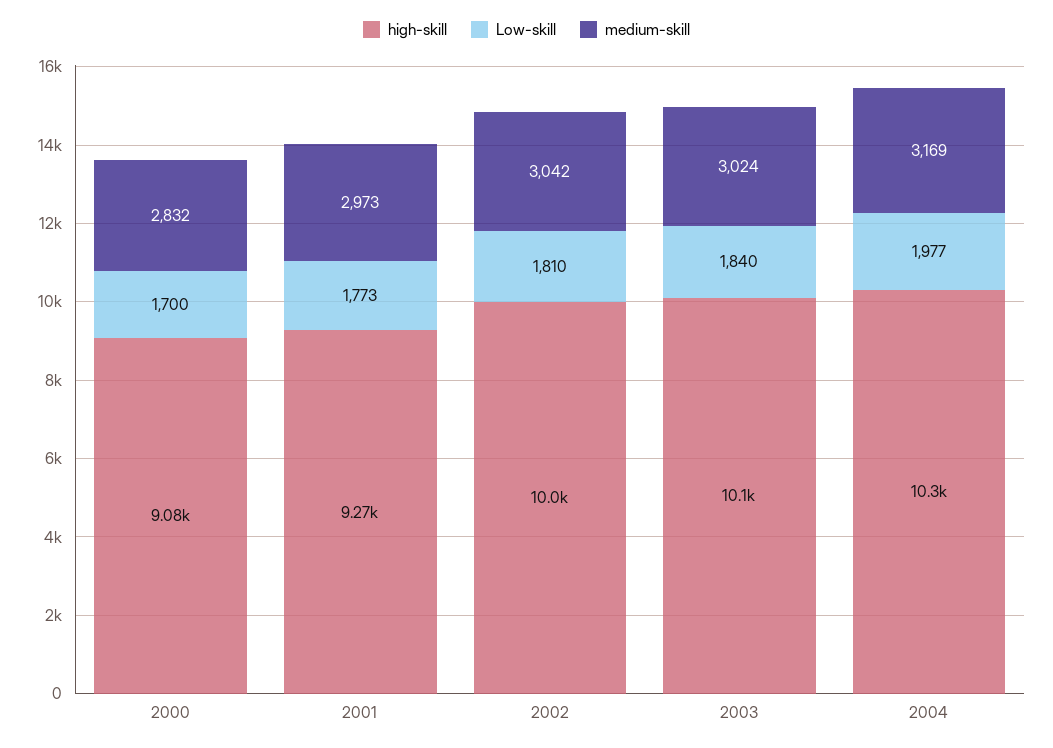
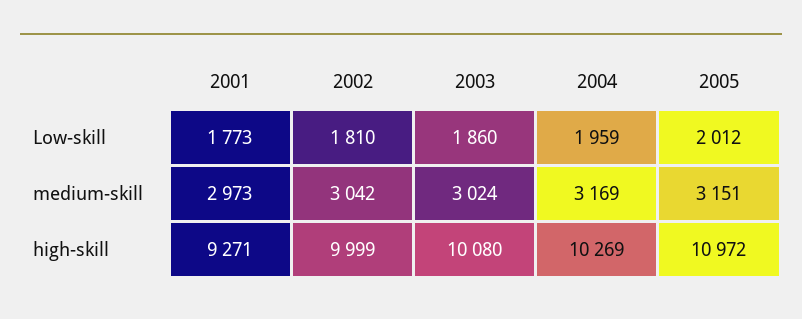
high-skill, 2000: 9080 -> none
Low-skill, 2000: 1700 -> none
medium-skill, 2000: 2832 -> none
Low-skill, 2003: 1840 -> 1860
Low-skill, 2004: 1977 -> 1959
Low-skill, 2005: none -> 2012
medium-skill, 2005: none -> 3151
high-skill, 2005: none -> 10972

